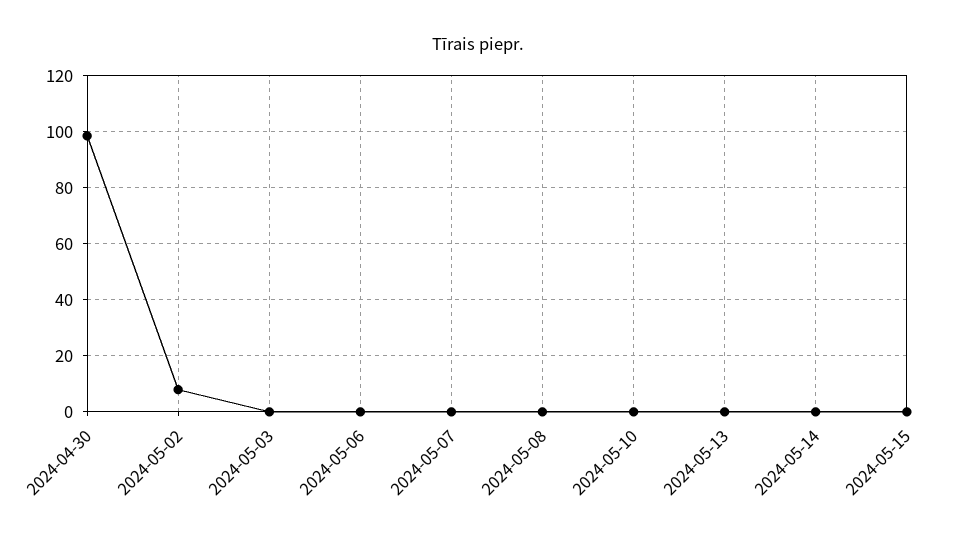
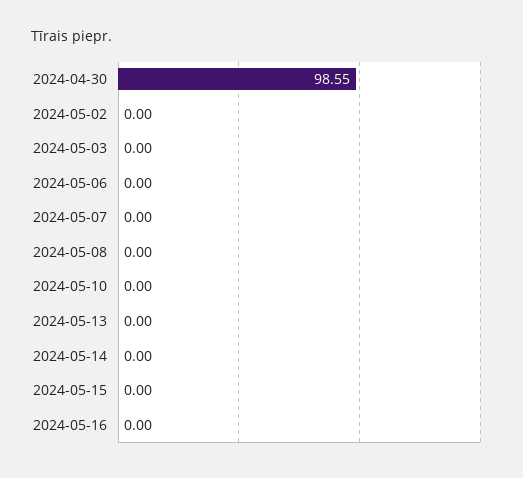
2024-05-02: 7.5 -> 0
2024-05-16: none -> 0

